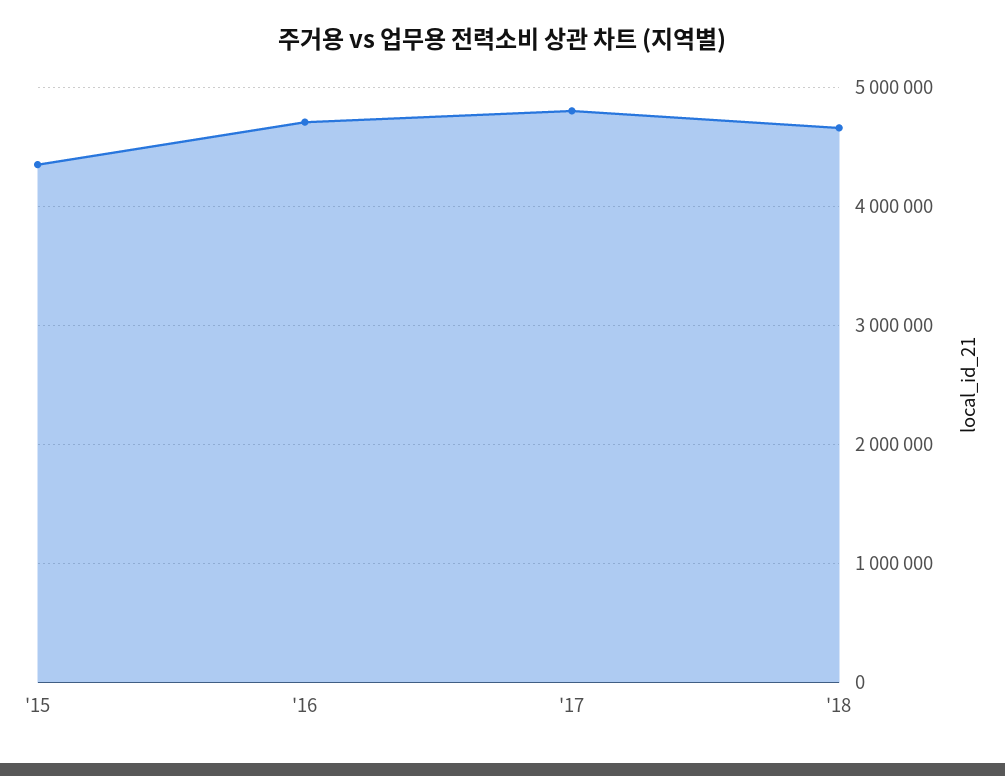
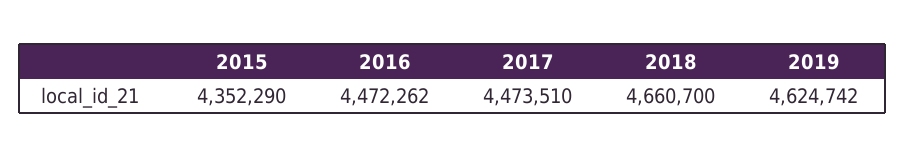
'16: 4700000 -> 4472262
'17: 4800000 -> 4473510
2019: none -> 4624742

